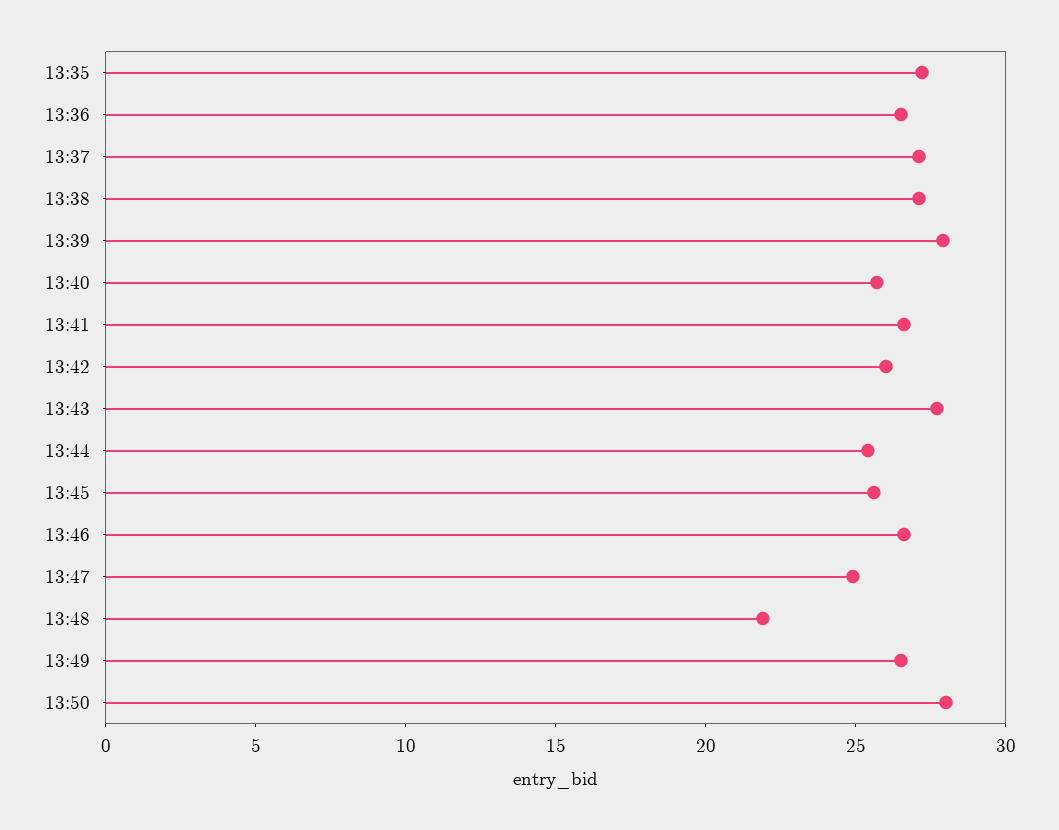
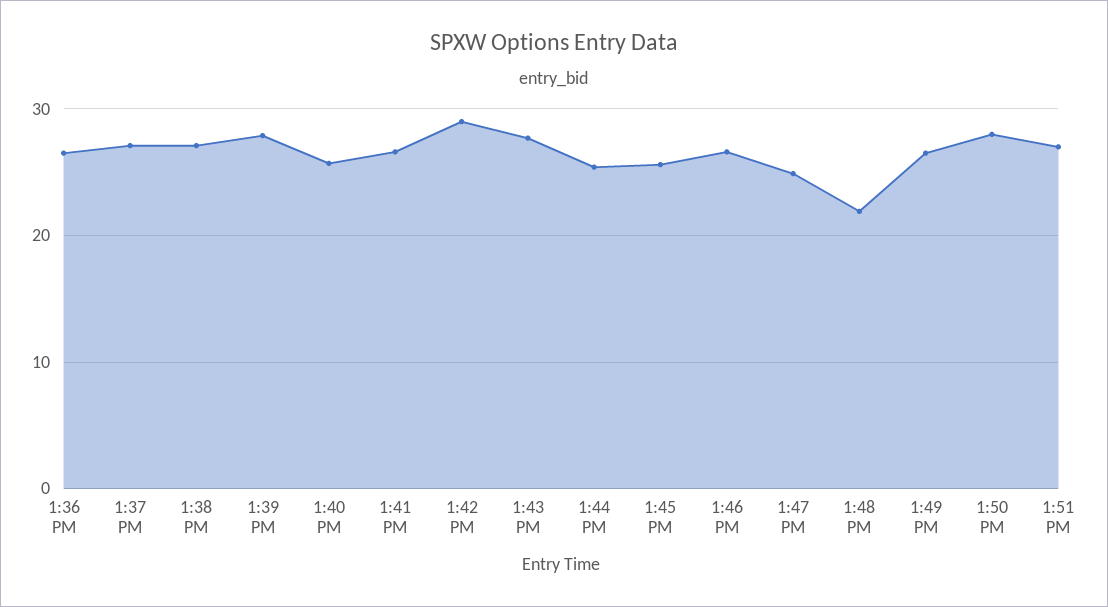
13:35: 27 -> none
13:42: 26 -> 29
1:51 PM: none -> 27

